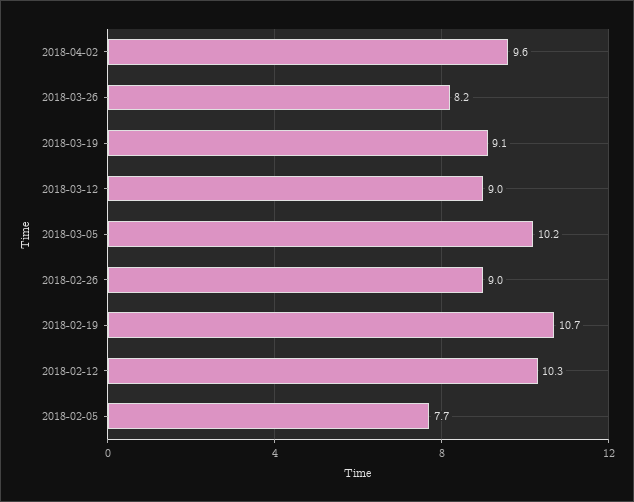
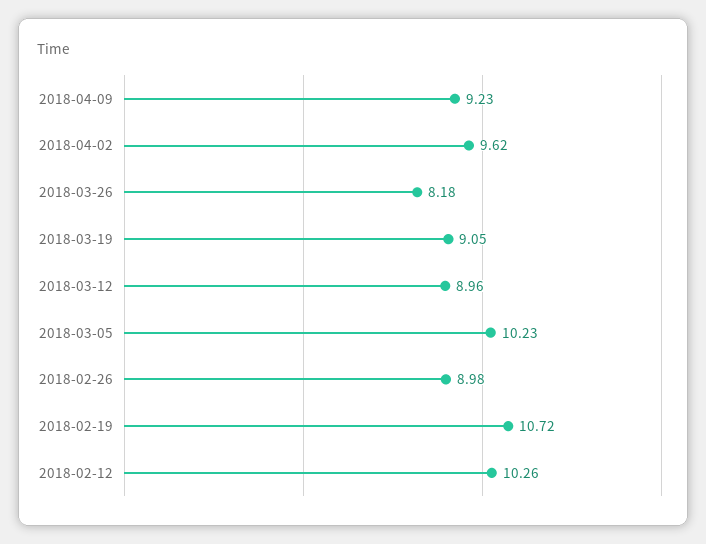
2018-02-05: 7.7 -> none
2018-04-09: none -> 9.23

